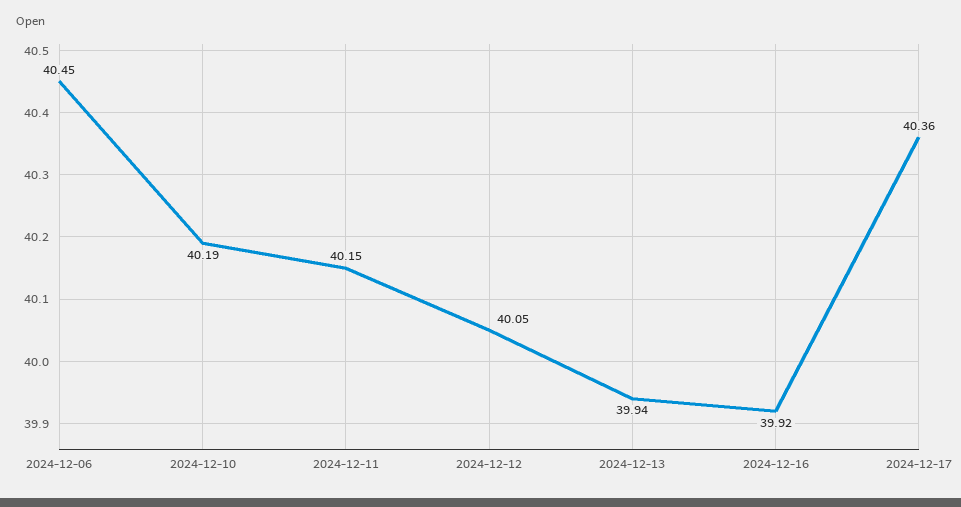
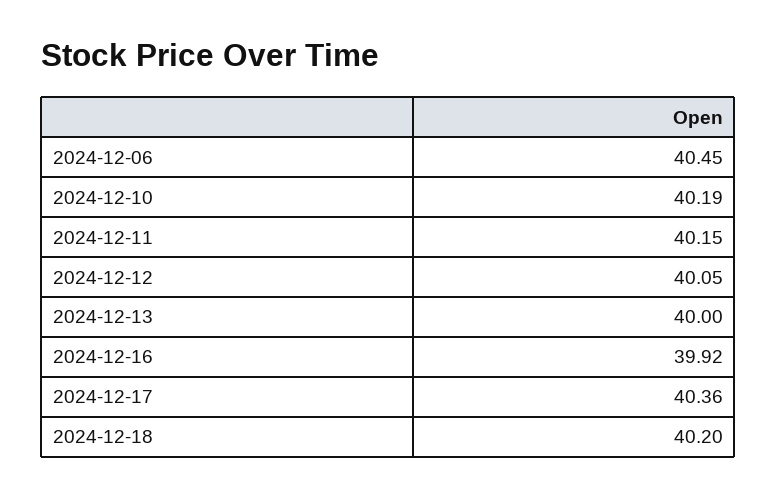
2024-12-13: 39.94 -> 40
2024-12-18: none -> 40.2

